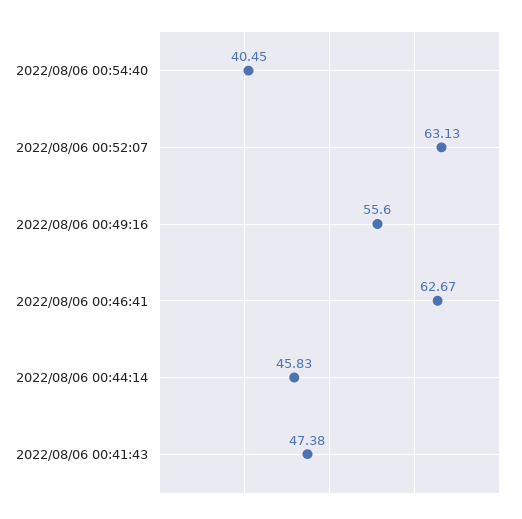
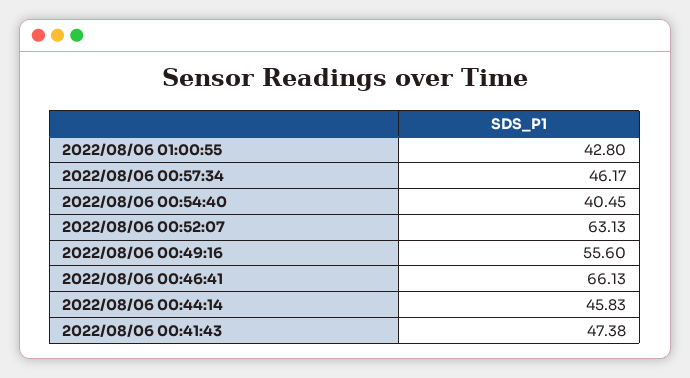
2022/08/06 00:46:41: 62.67 -> 66.13
2022/08/06 01:00:55: none -> 42.8
2022/08/06 00:57:34: none -> 46.17

